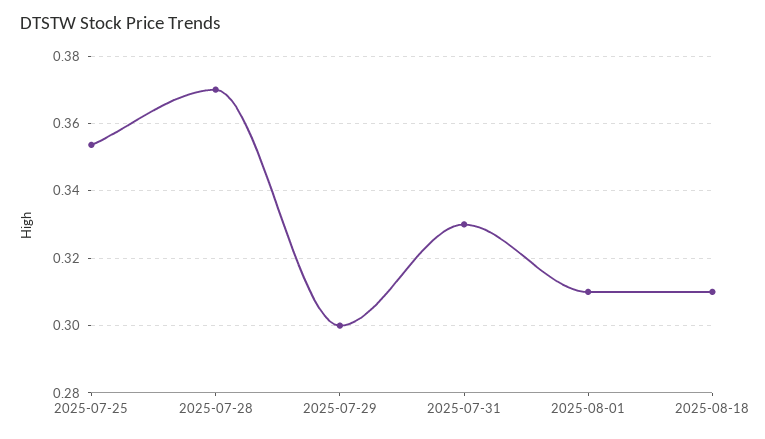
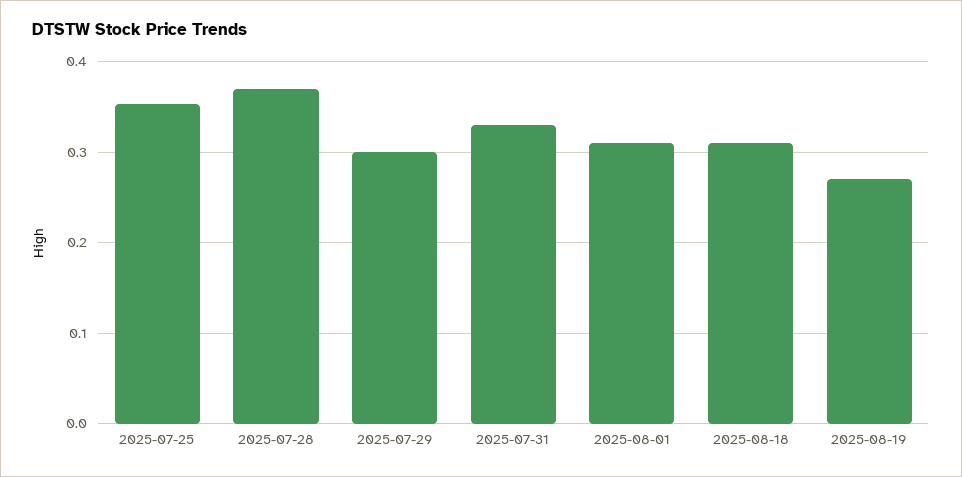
2025-08-19: none -> 0.27

